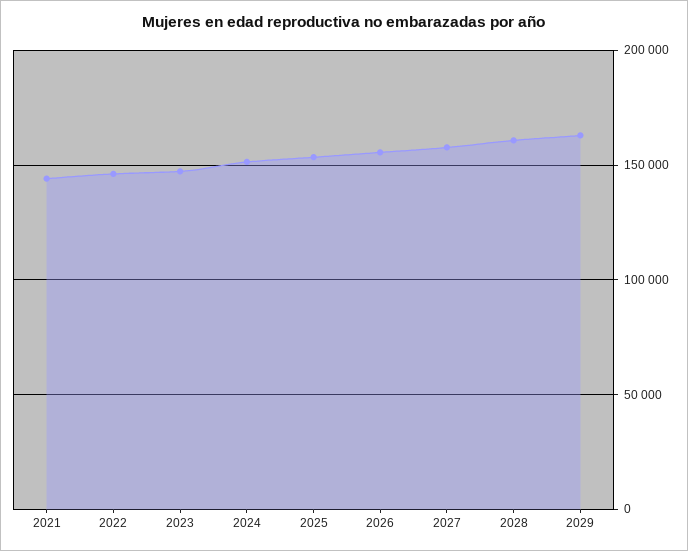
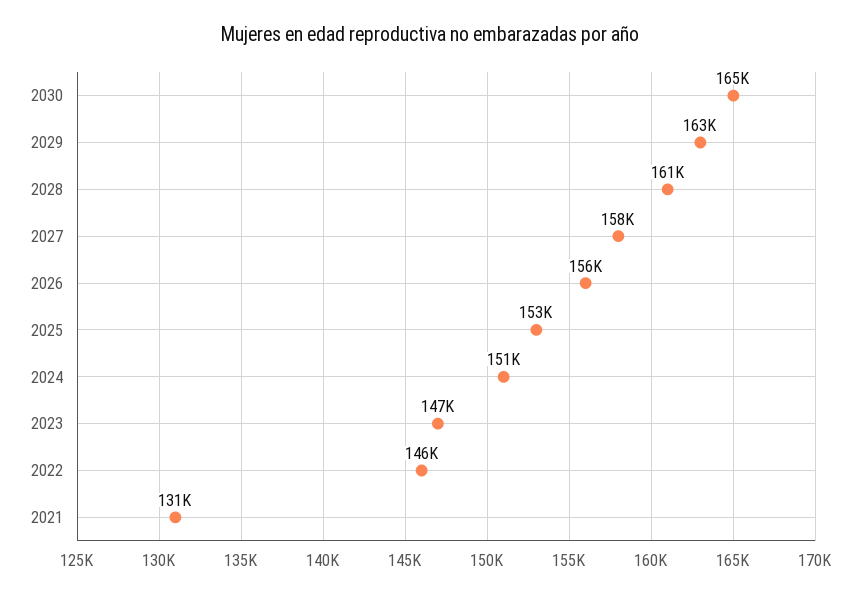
2021: 145000 -> 131000
2030: none -> 165000

